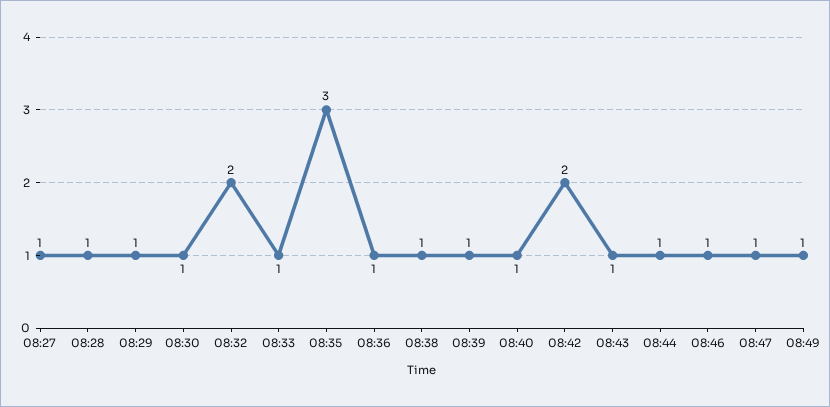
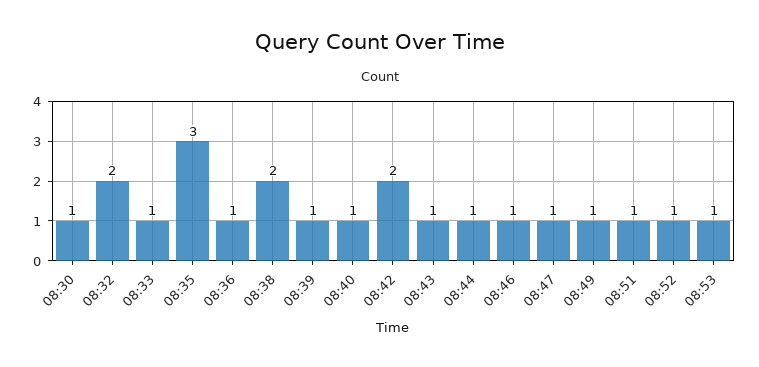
08:27: 1 -> none
08:28: 1 -> none
08:29: 1 -> none
08:38: 1 -> 2
08:51: none -> 1
08:52: none -> 1
08:53: none -> 1

